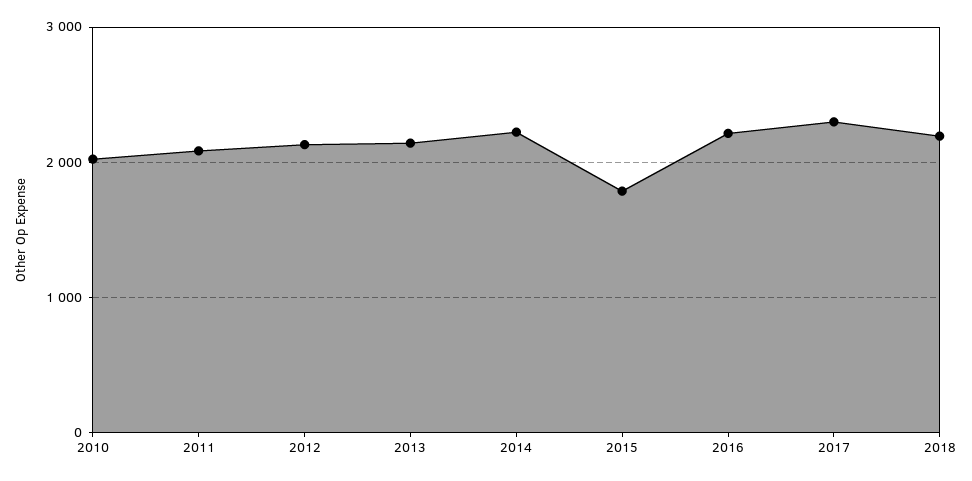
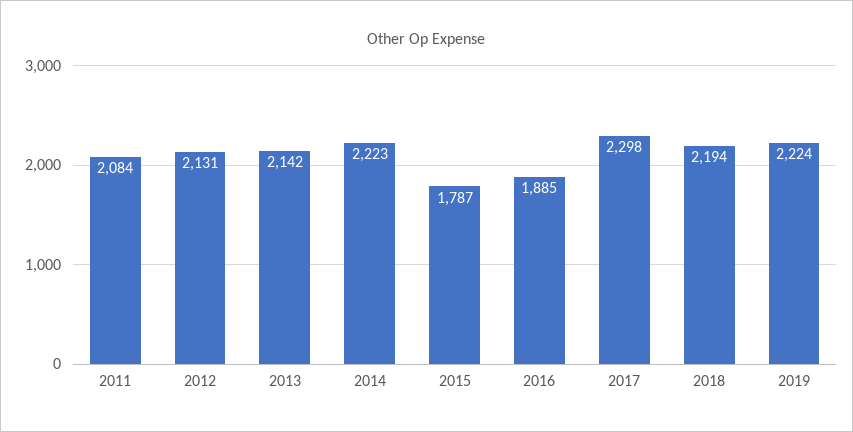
2010: 2000 -> none
2016: 2200 -> 1885
2019: none -> 2224

